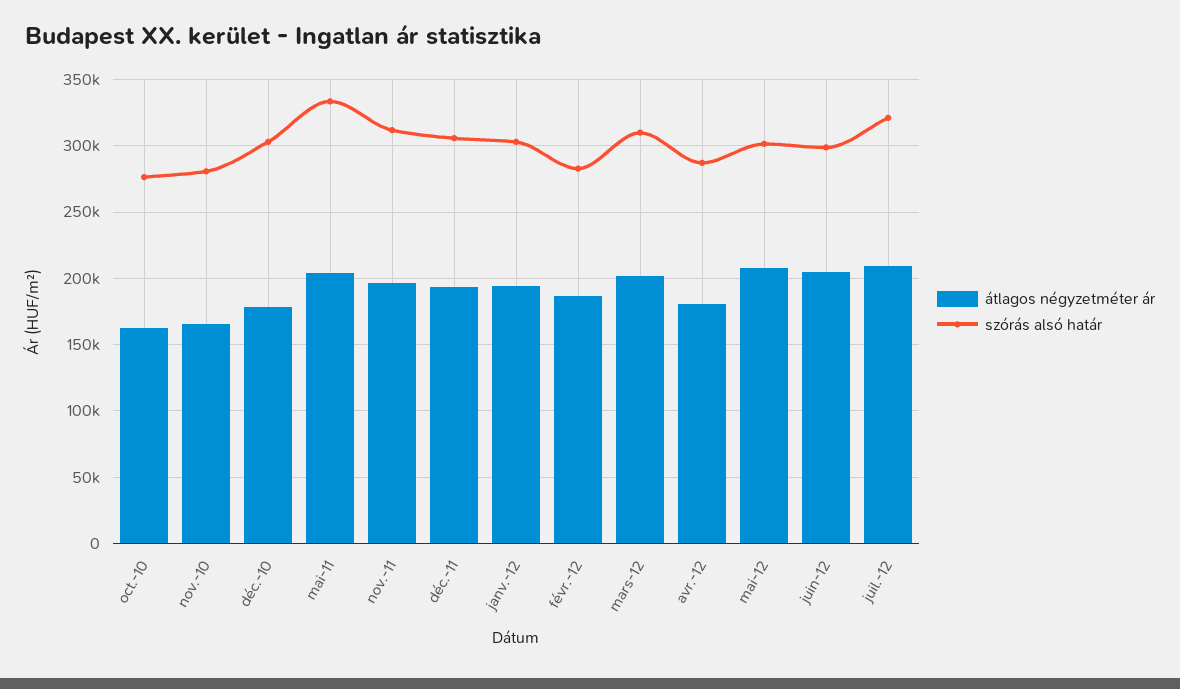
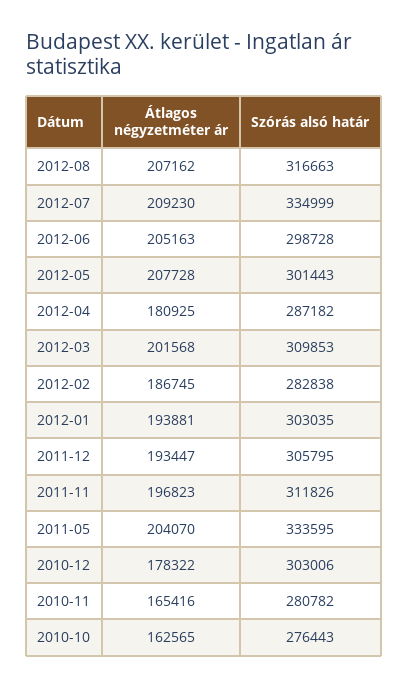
szórás alsó határ, juil.-12: 320000 -> 334999
átlagos négyzetméter ár, 2012-08: none -> 207162
szórás alsó határ, 2012-08: none -> 316663

